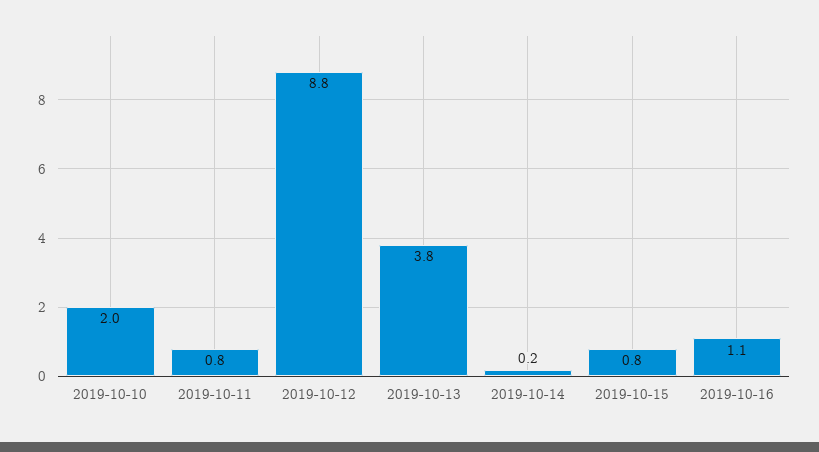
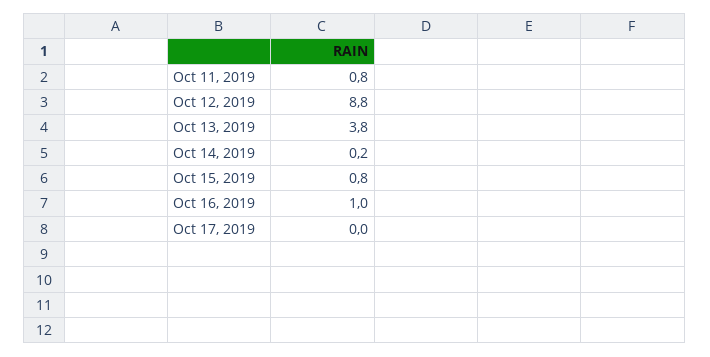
2019-10-10: 2 -> none
2019-10-16: 1.1 -> 1
Oct 17, 2019: none -> 0

